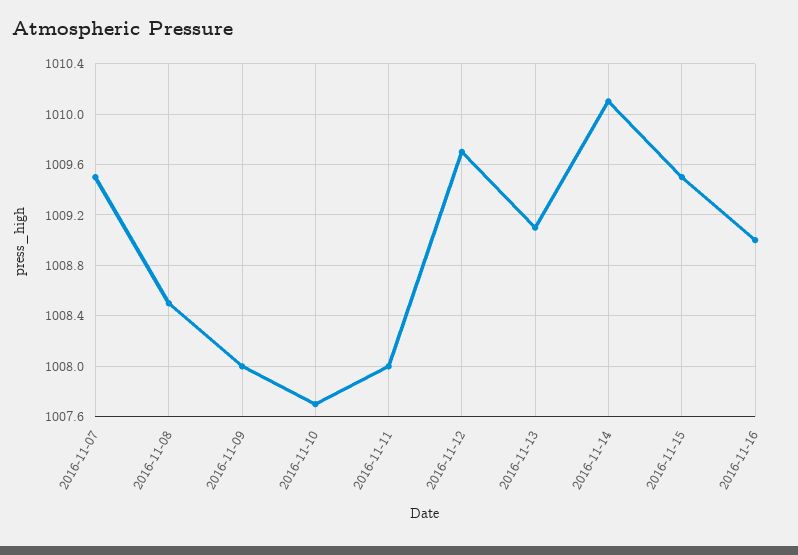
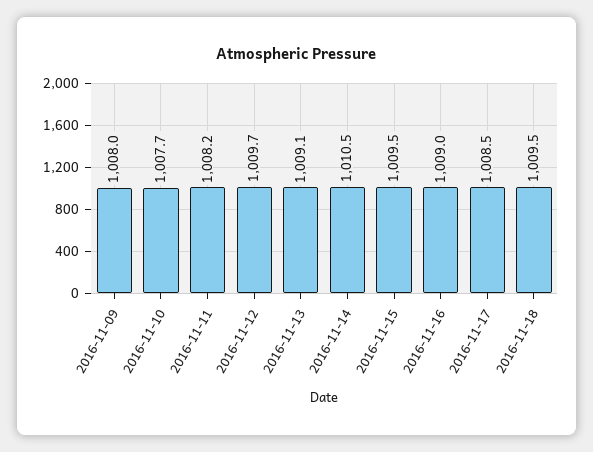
2016-11-07: 1009.5 -> none
2016-11-08: 1008.5 -> none
2016-11-11: 1008 -> 1008.2
2016-11-14: 1010.1 -> 1010.5
2016-11-17: none -> 1008.5
2016-11-18: none -> 1009.5

